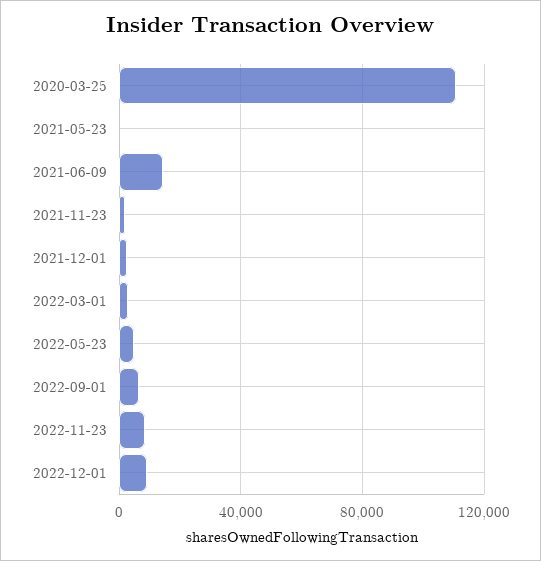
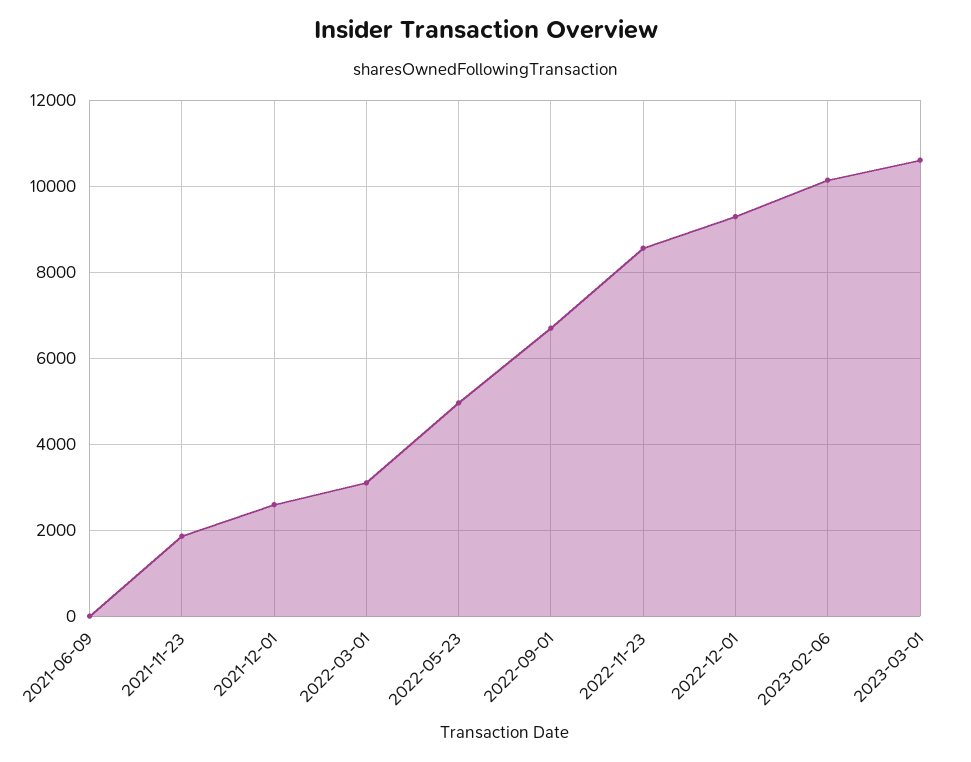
2020-03-25: 110000 -> none
2021-05-23: 0 -> none
2021-06-09: 15000 -> 0
2023-02-06: none -> 10200
2023-03-01: none -> 10600

